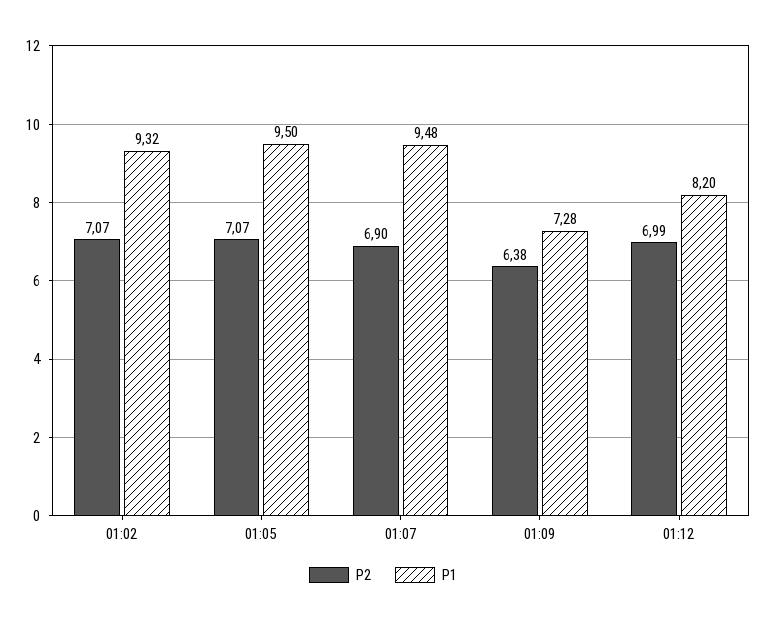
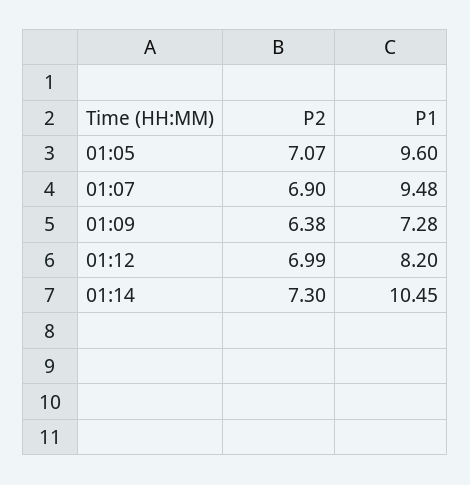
P2, 01:02: 7.07 -> none
P1, 01:02: 9.32 -> none
P1, 01:05: 9.5 -> 9.6
P2, 01:14: none -> 7.3
P1, 01:14: none -> 10.45

